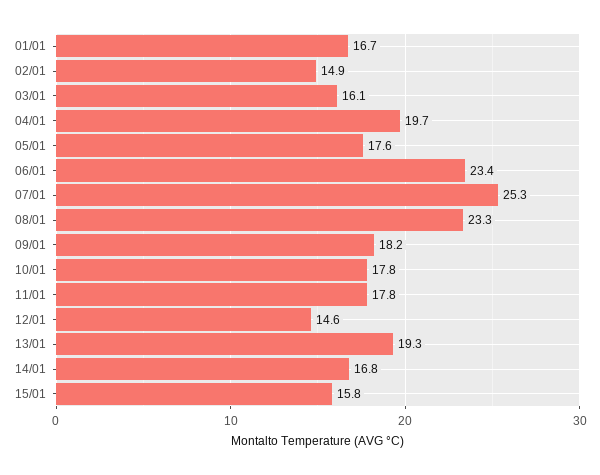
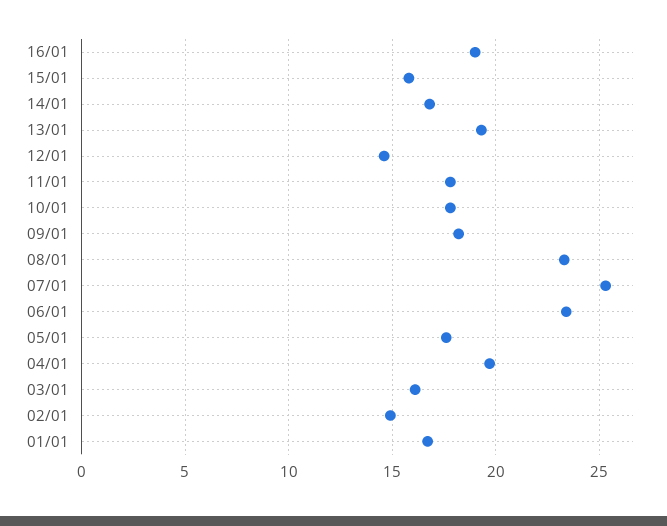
16/01: none -> 19

